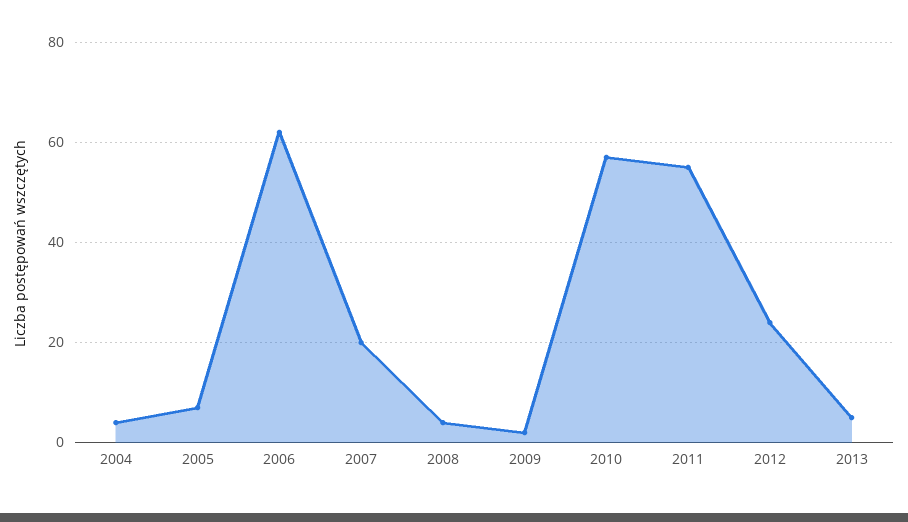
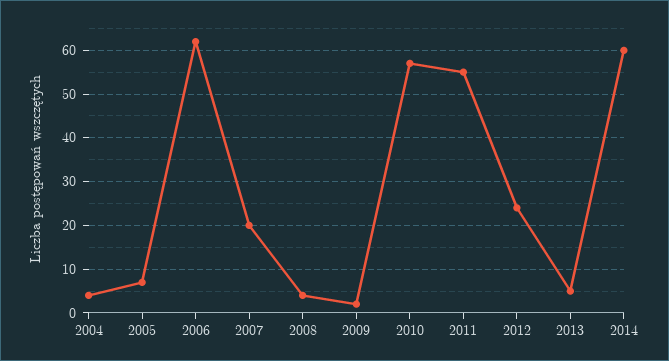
2014: none -> 60

